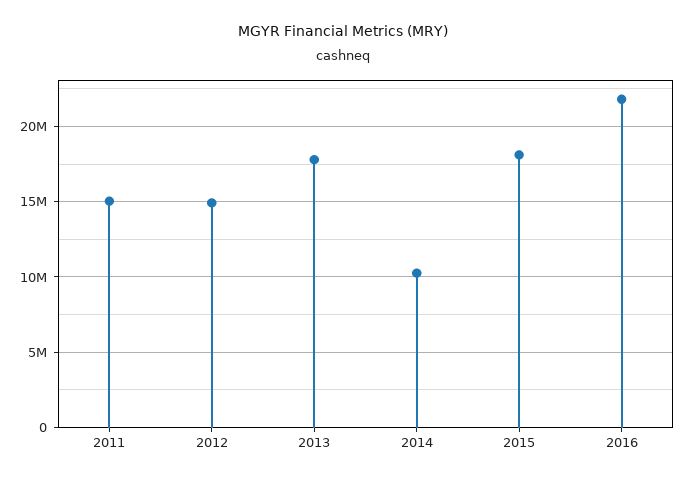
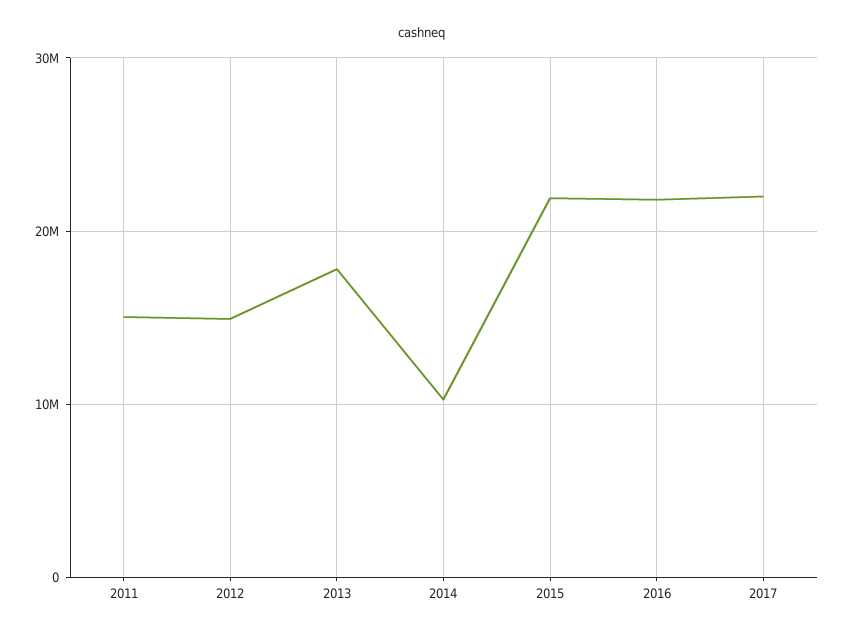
2015: 18000000 -> 22000000
2017: none -> 22000000

